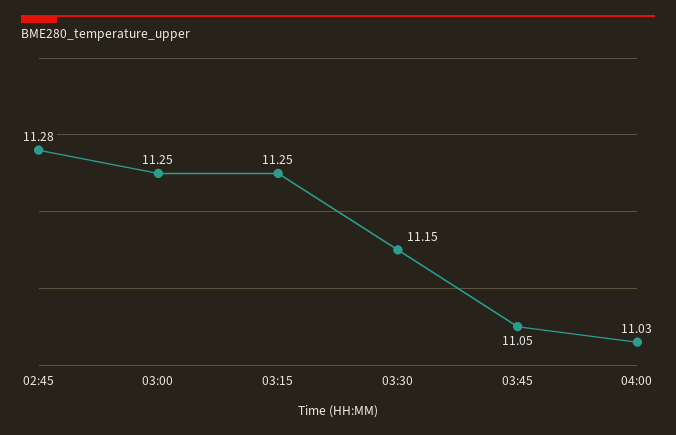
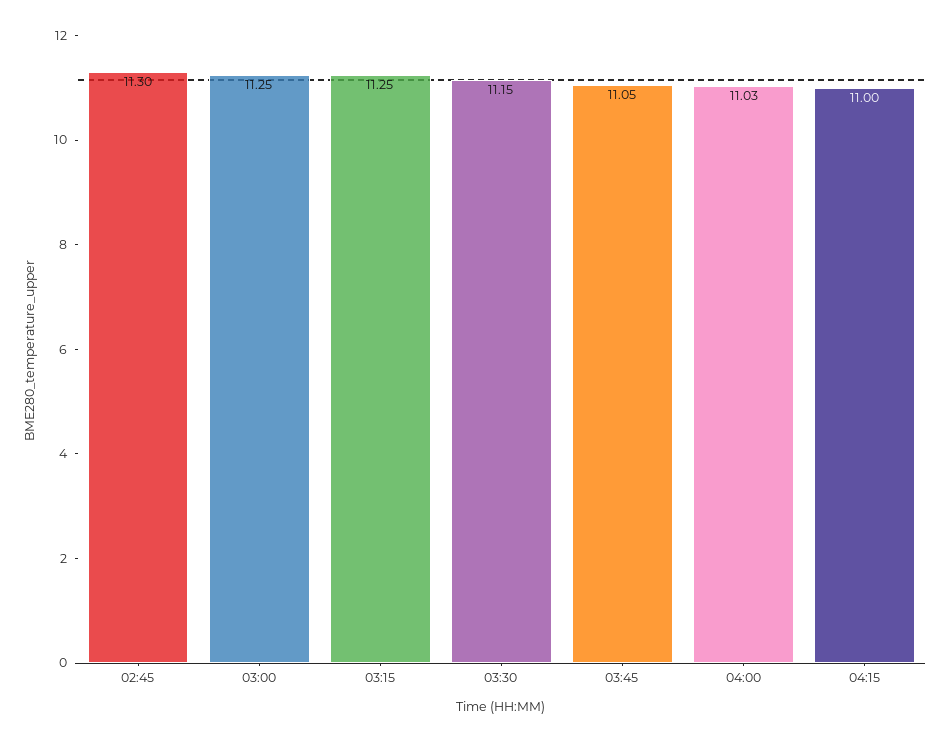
02:45: 11.28 -> 11.3
04:15: none -> 11

